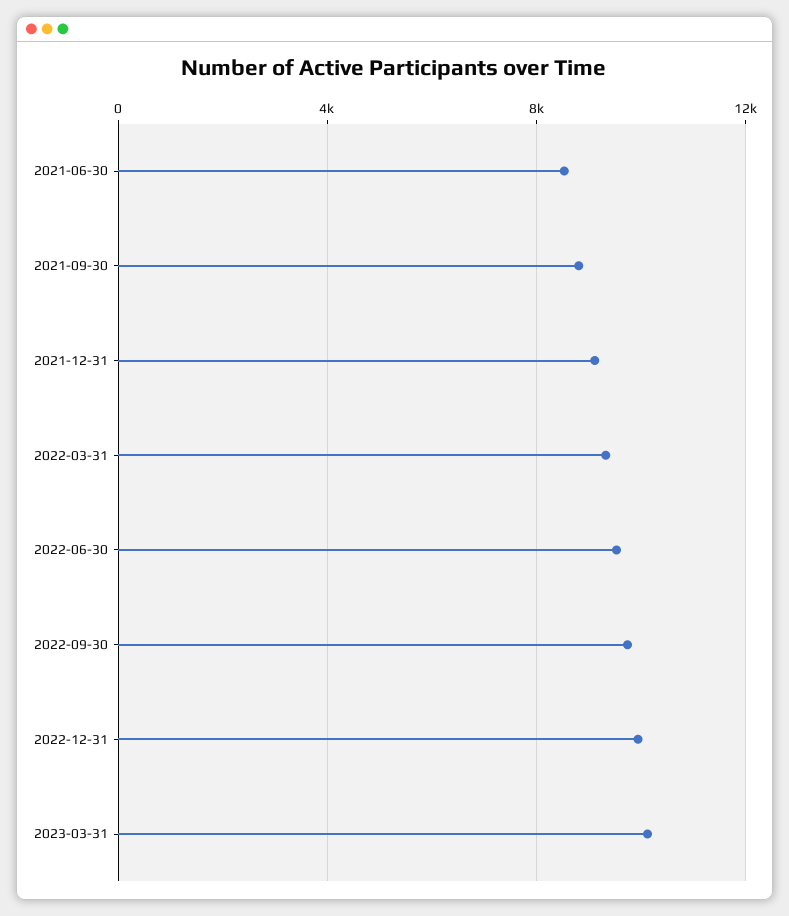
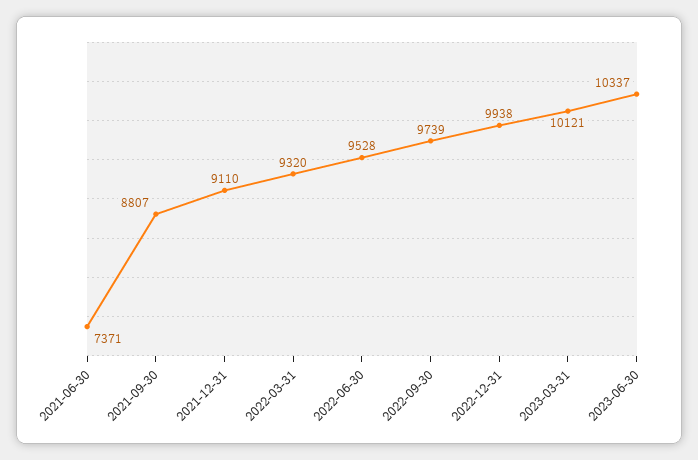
2021-06-30: 8500 -> 7371
2023-06-30: none -> 10337

